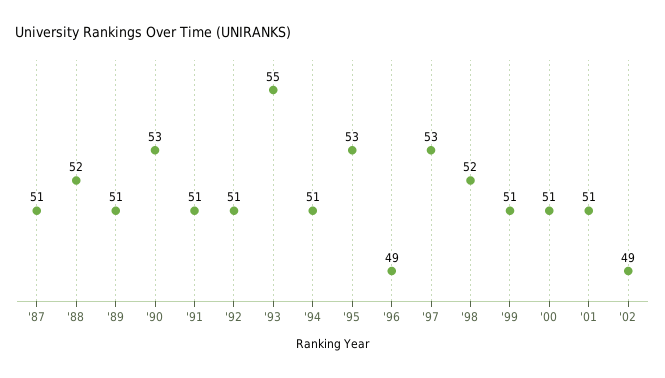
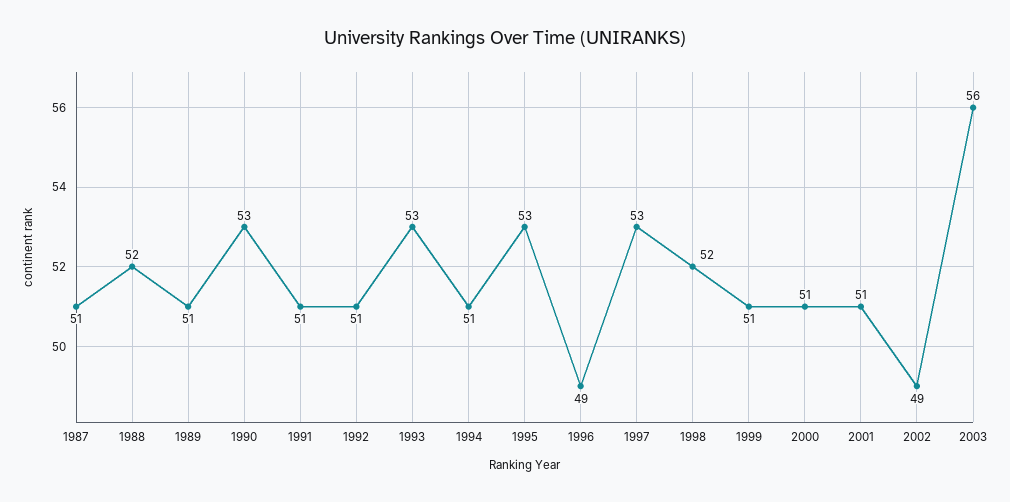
'93: 55 -> 53
2003: none -> 56

